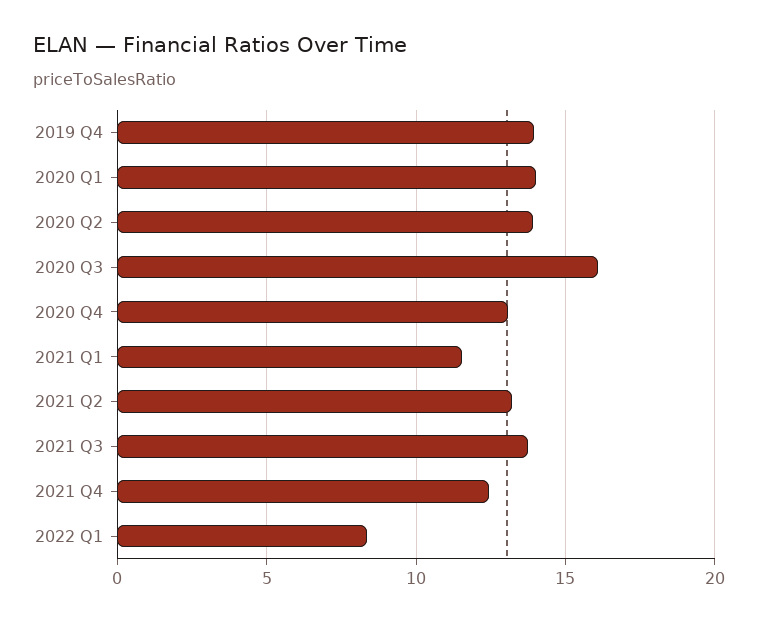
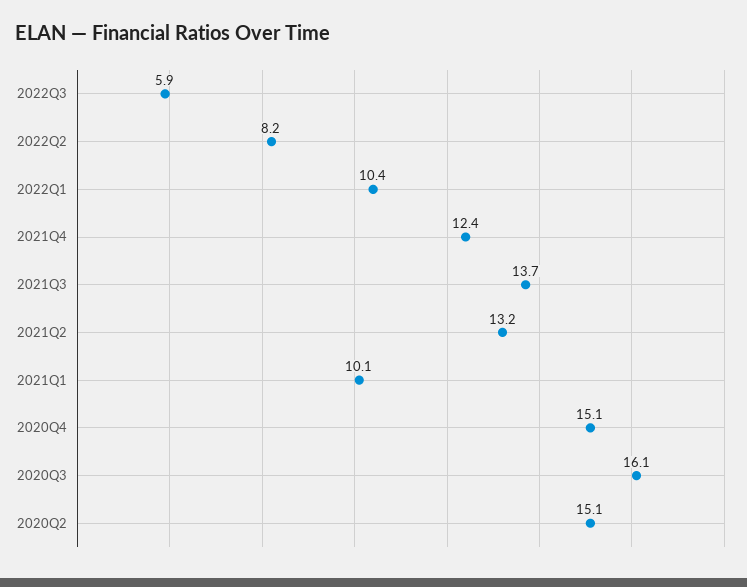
2019 Q4: 14 -> none
2020 Q1: 14 -> none
2020 Q2: 14 -> 15.1
2020 Q4: 13 -> 15.1
2021 Q1: 11.5 -> 10.1
2022 Q1: 8.5 -> 10.4
2022Q3: none -> 5.9
2022Q2: none -> 8.2

